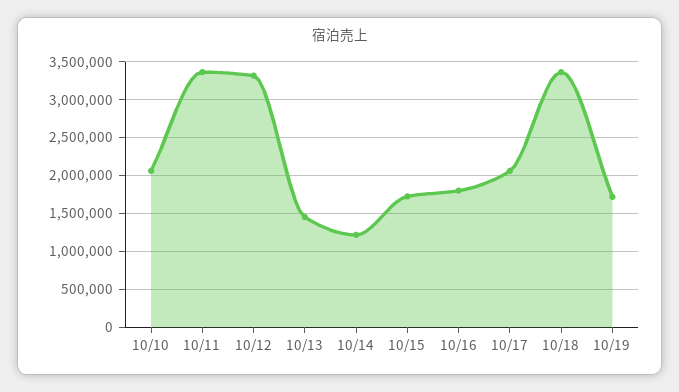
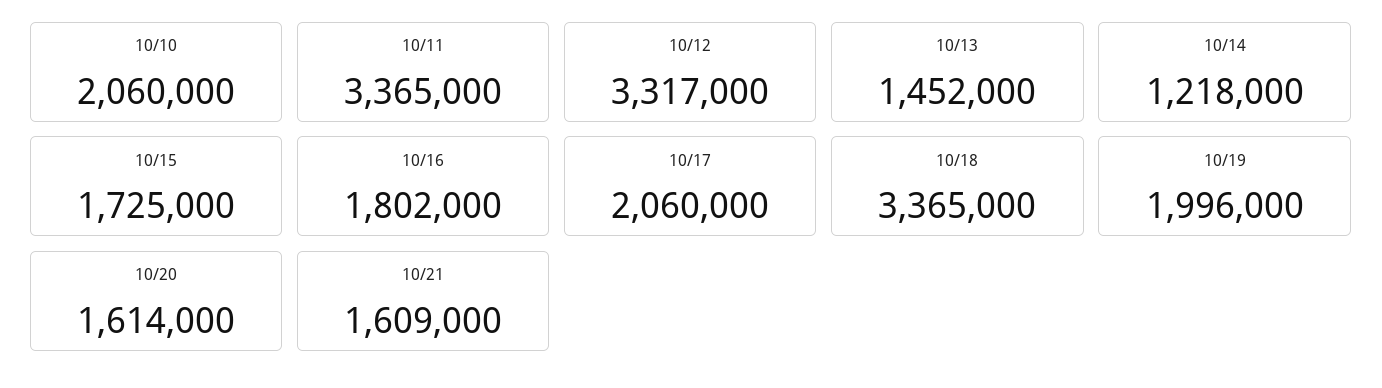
10/19: 1700000 -> 1996000
10/20: none -> 1614000
10/21: none -> 1609000

